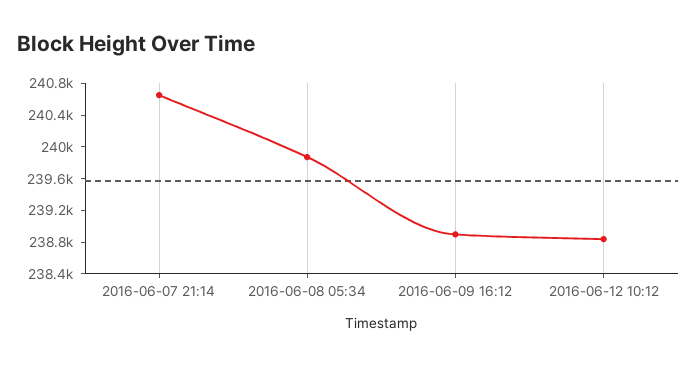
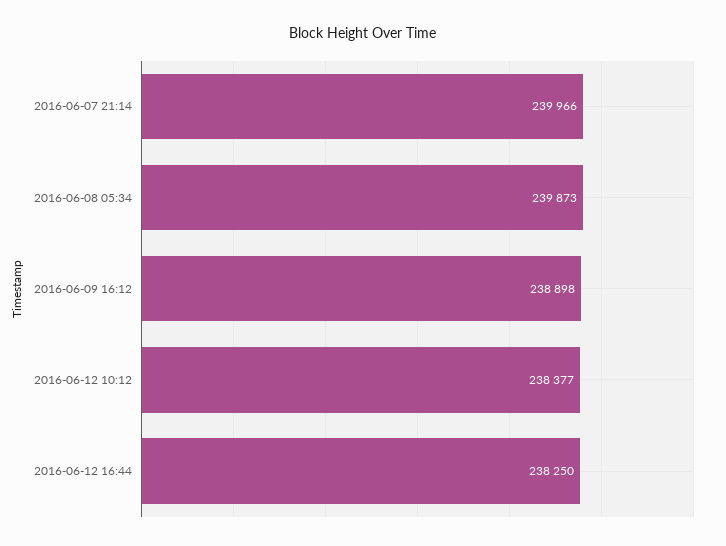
2016-06-07 21:14: 240600 -> 239966
2016-06-12 10:12: 238800 -> 238377
2016-06-12 16:44: none -> 238250

